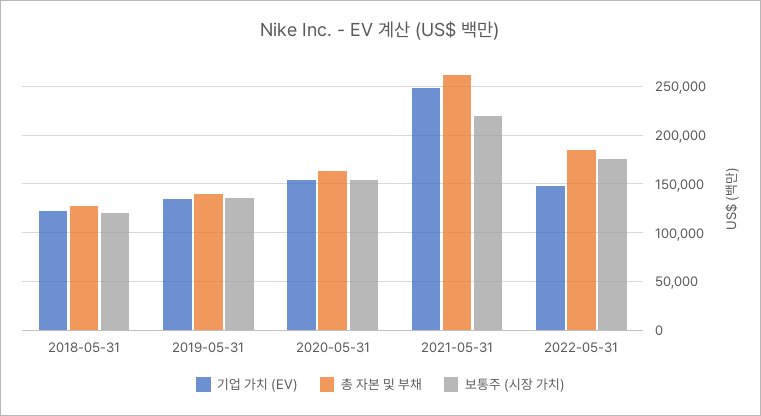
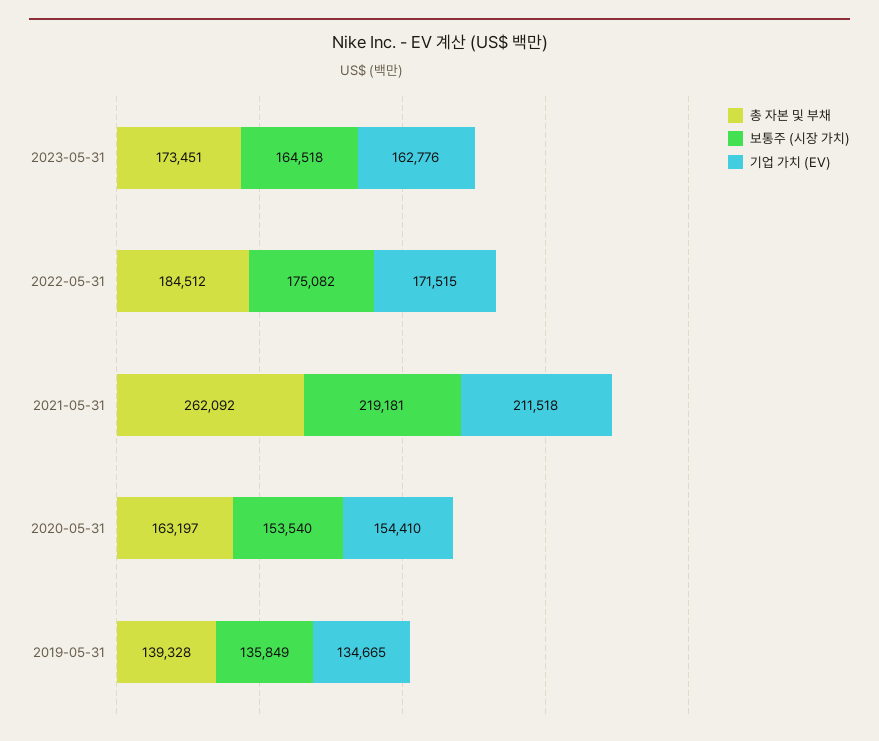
기업 가치 (EV), 2018-05-31: 120000 -> none
총 자본 및 부채, 2018-05-31: 130000 -> none
보통주 (시장 가치), 2018-05-31: 120000 -> none
기업 가치 (EV), 2021-05-31: 250000 -> 211518
기업 가치 (EV), 2022-05-31: 150000 -> 171515
총 자본 및 부채, 2023-05-31: none -> 173451
보통주 (시장 가치), 2023-05-31: none -> 164518
기업 가치 (EV), 2023-05-31: none -> 162776

